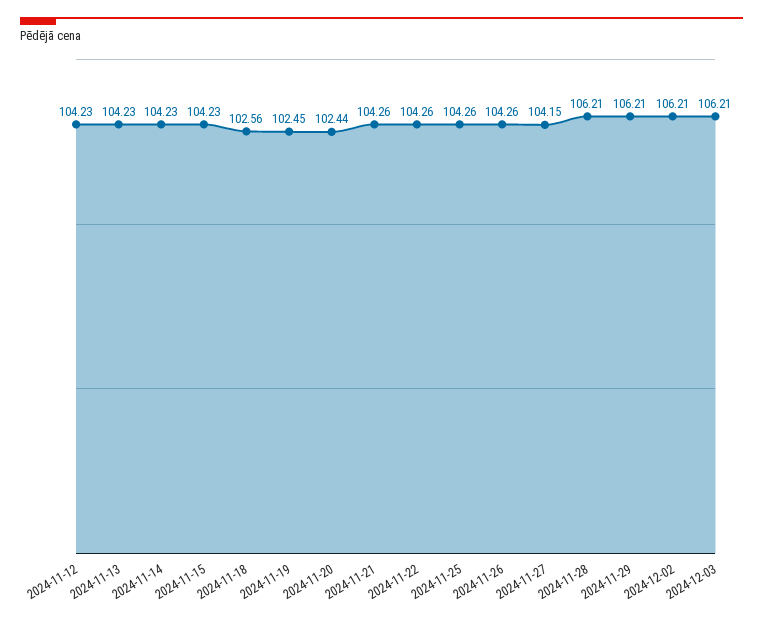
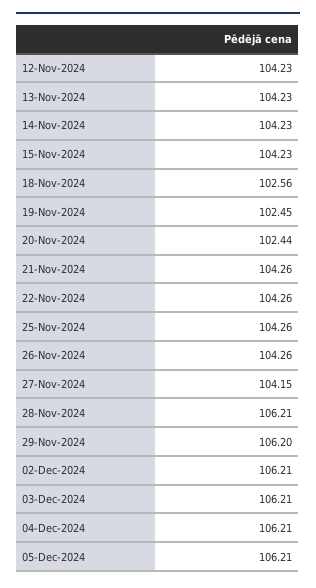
2024-11-29: 106.21 -> 106.2
04-Dec-2024: none -> 106.21
05-Dec-2024: none -> 106.21

